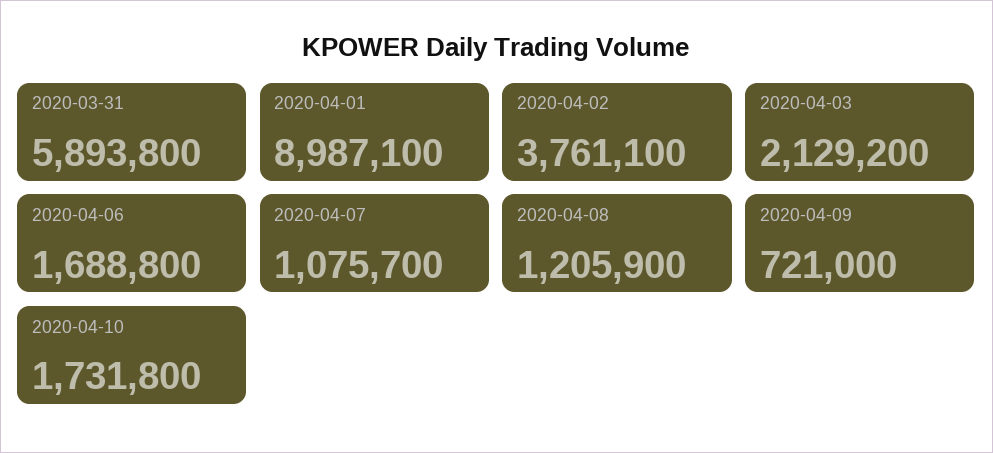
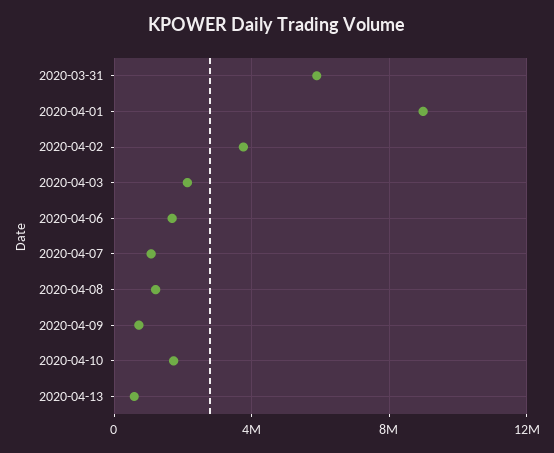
2020-04-13: none -> 500000

